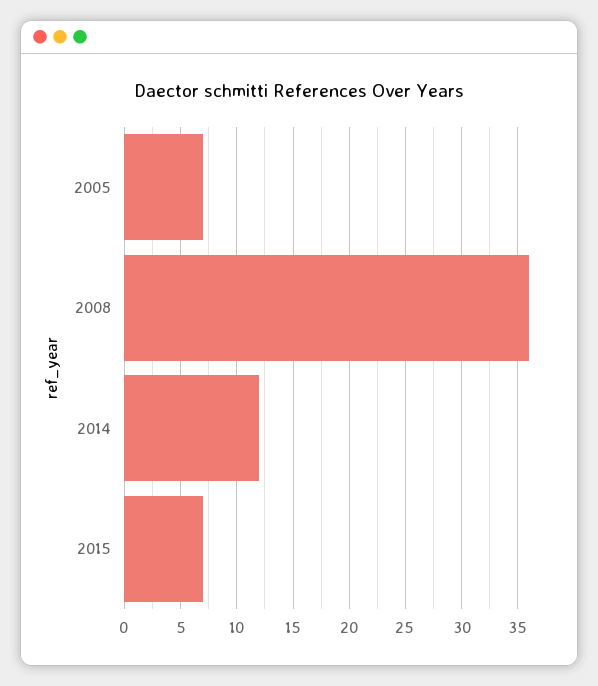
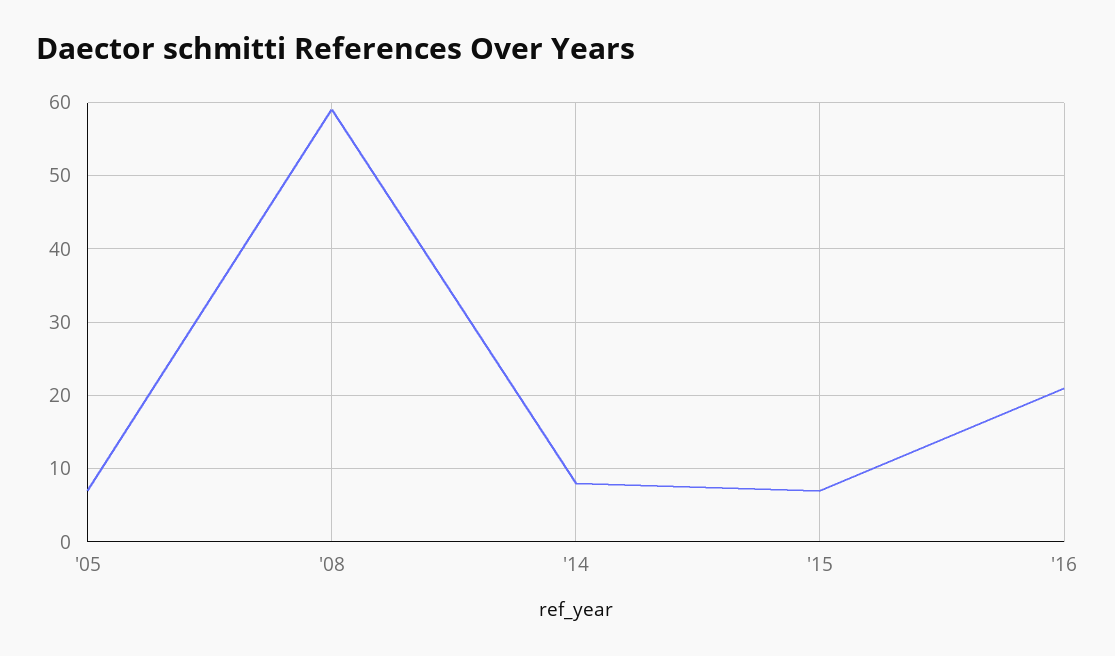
2008: 36 -> 59
2014: 12 -> 8
'16: none -> 21

